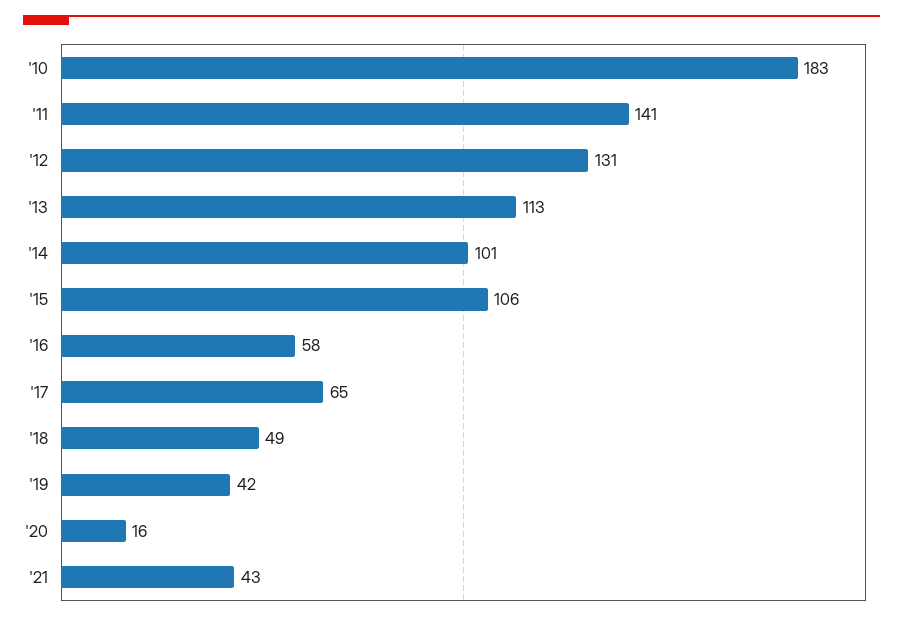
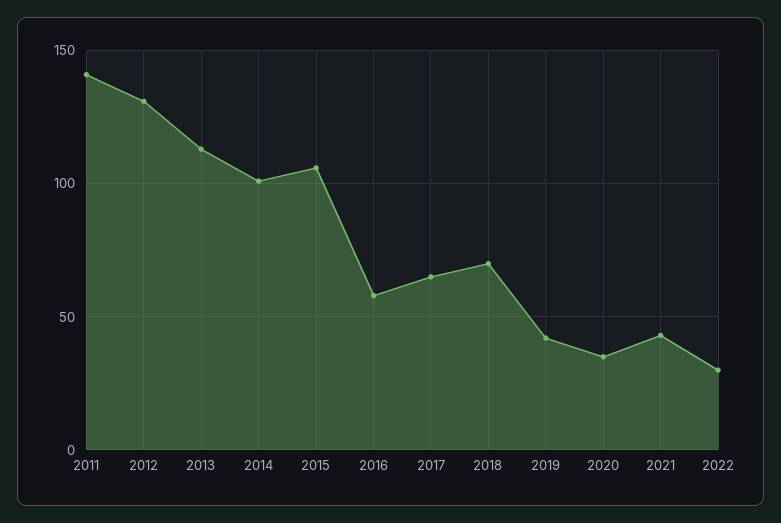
'10: 183 -> none
'18: 49 -> 70
'20: 16 -> 35
2022: none -> 30

